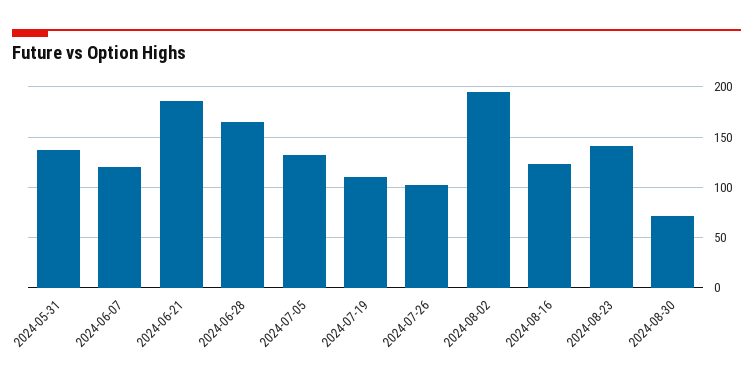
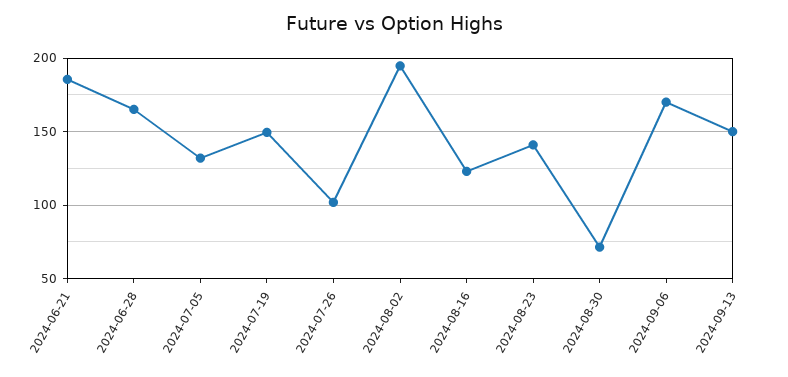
2024-05-31: 140 -> none
2024-06-07: 120 -> none
2024-07-19: 110 -> 150
2024-09-06: none -> 170
2024-09-13: none -> 150

